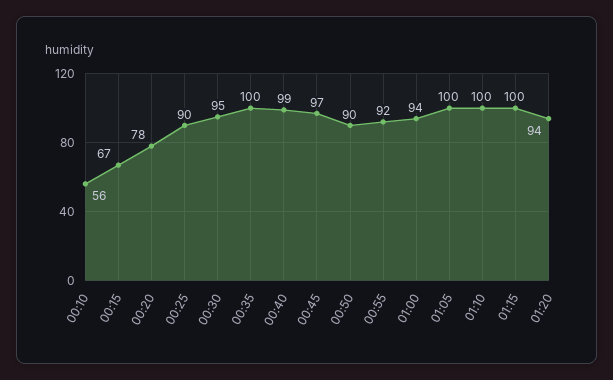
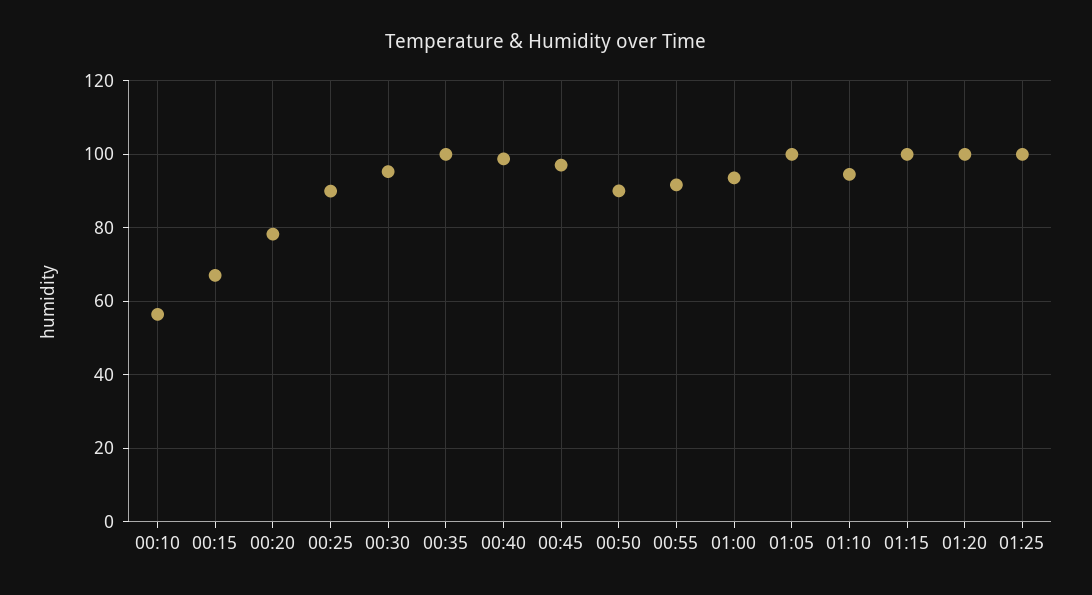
01:10: 100 -> 94
01:20: 94 -> 100
01:25: none -> 100

